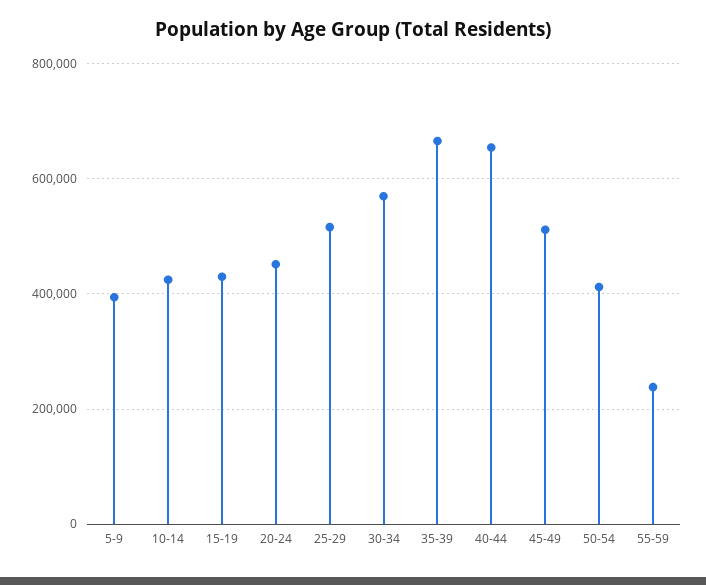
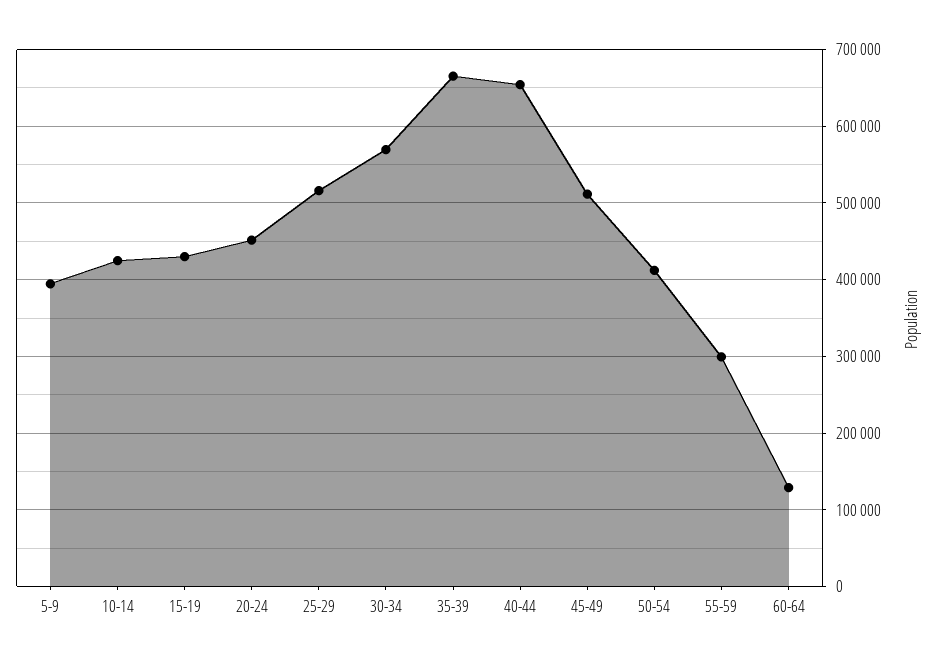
55-59: 240000 -> 300000
60-64: none -> 130000

